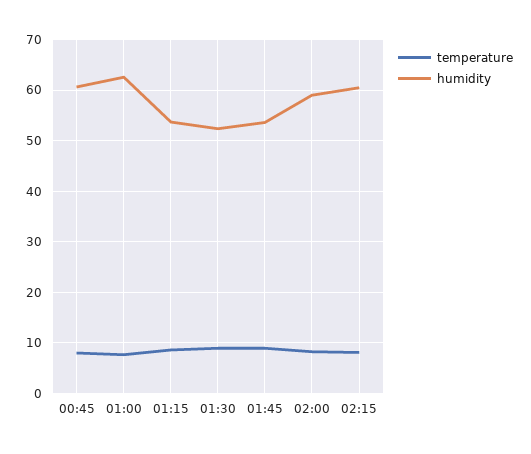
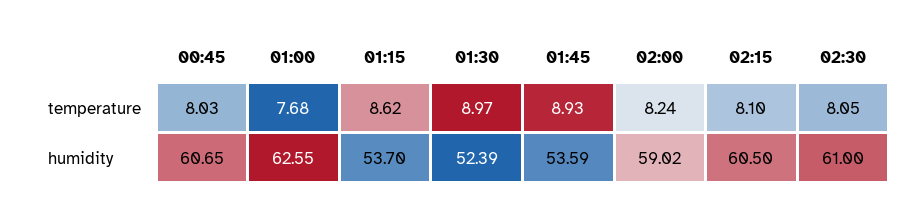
temperature, 02:30: none -> 8.05
humidity, 02:30: none -> 61

